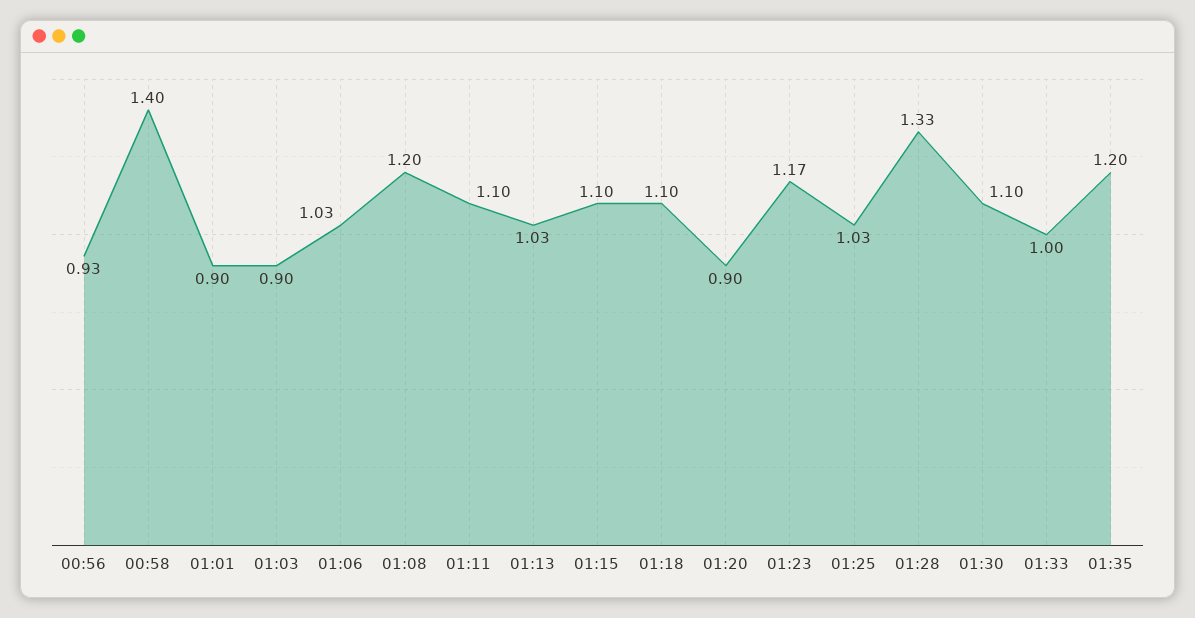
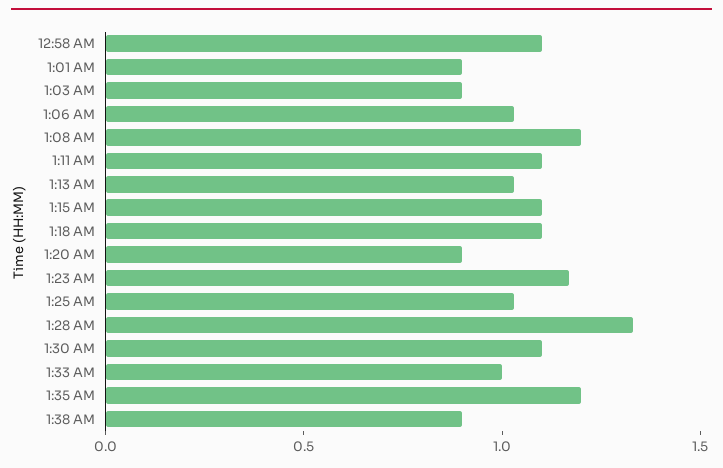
00:56: 0.93 -> none
00:58: 1.4 -> 1.1
1:38 AM: none -> 0.9

